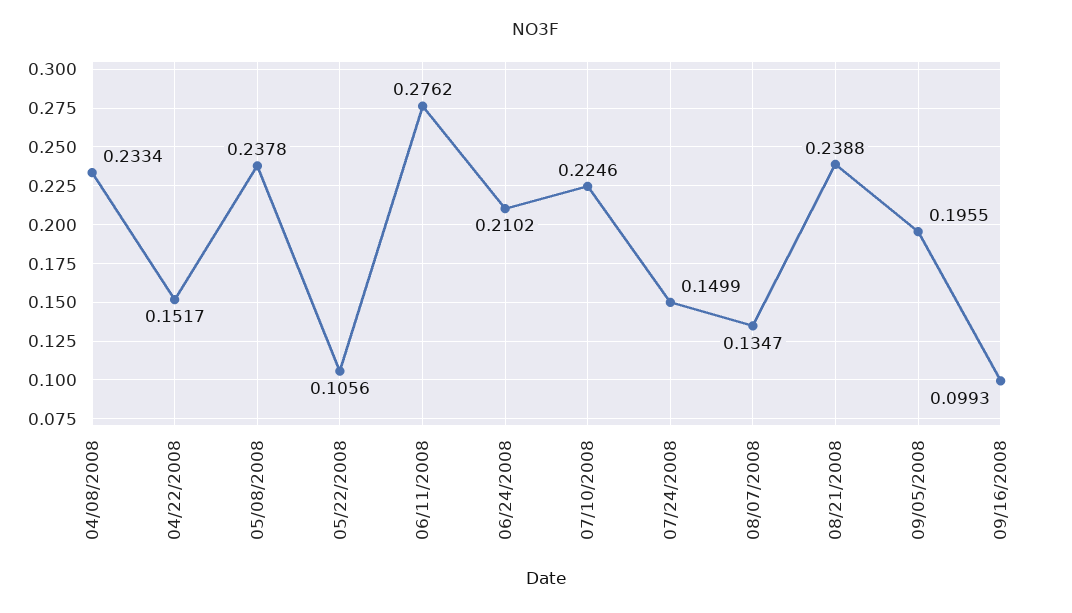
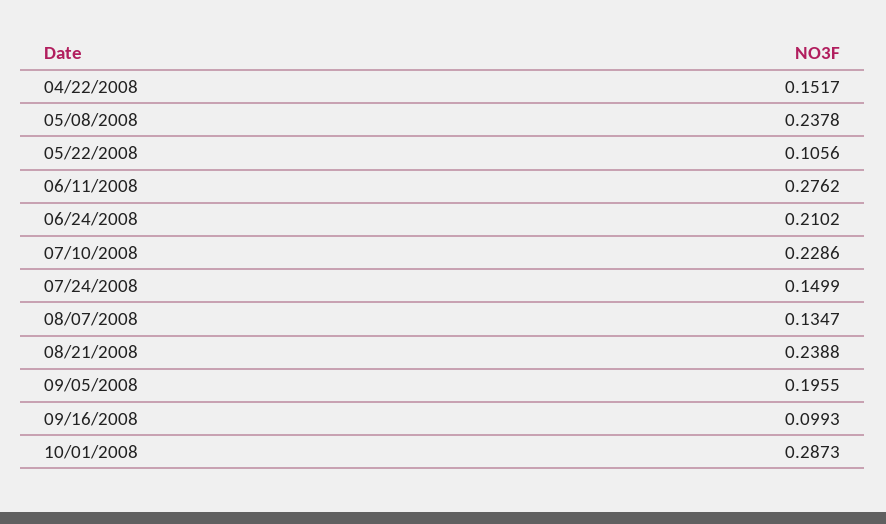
04/08/2008: 0.2334 -> none
07/10/2008: 0.2246 -> 0.2286
10/01/2008: none -> 0.2873

